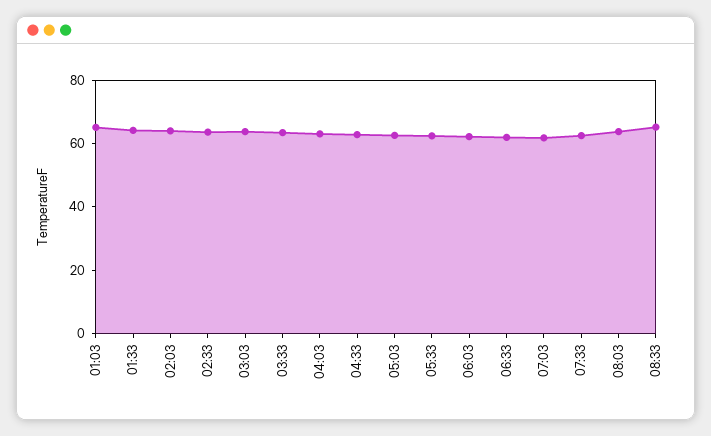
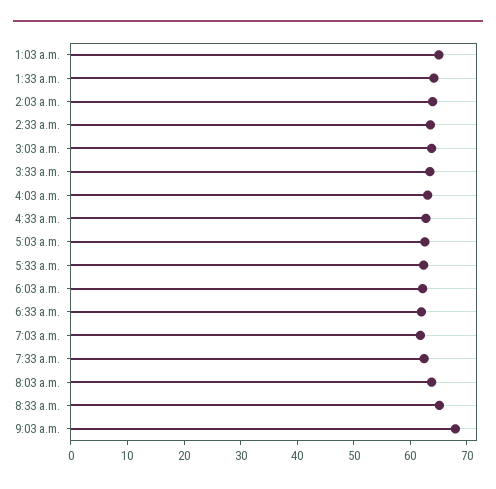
9:03 a.m.: none -> 68

